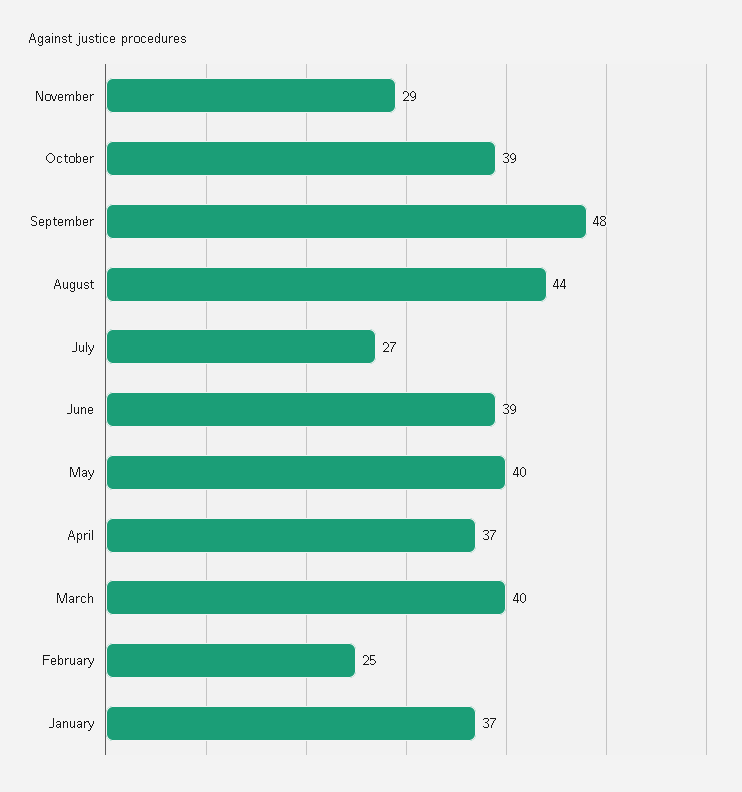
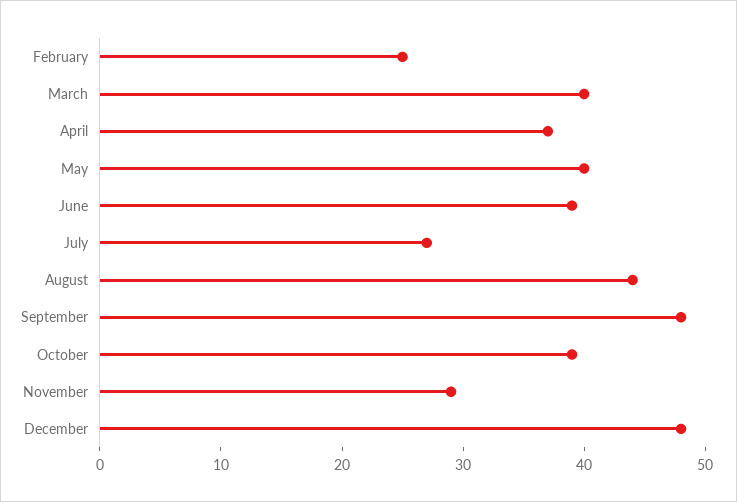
January: 37 -> none
December: none -> 48

